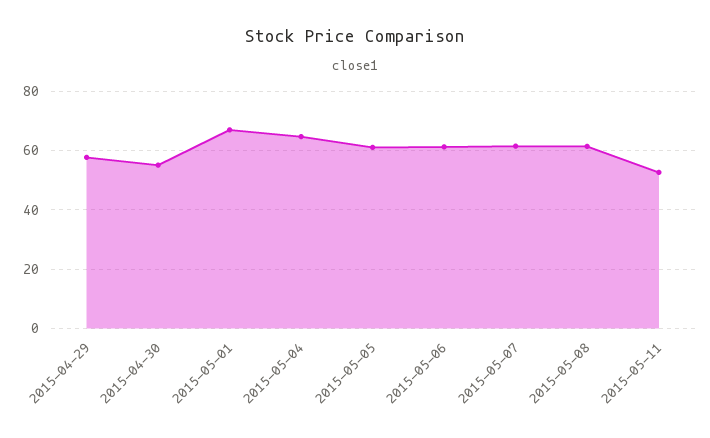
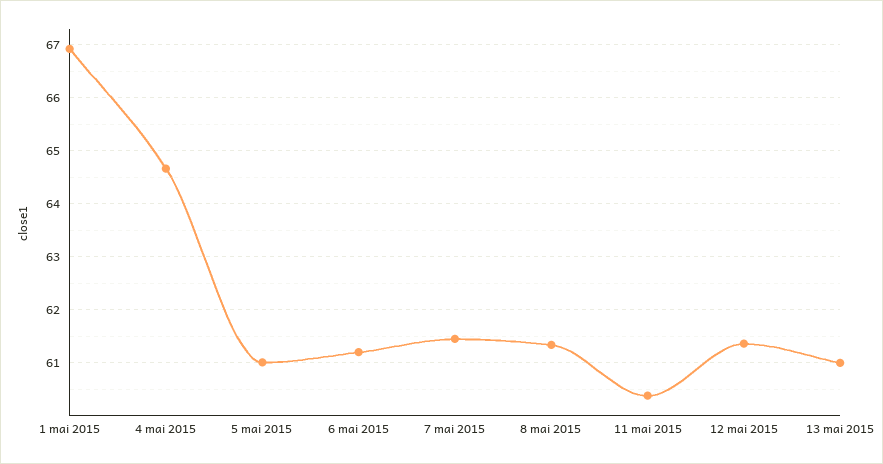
2015-04-29: 57.5 -> none
2015-04-30: 55 -> none
2015-05-11: 52.5 -> 60.4
12 mai 2015: none -> 61.4
13 mai 2015: none -> 61

